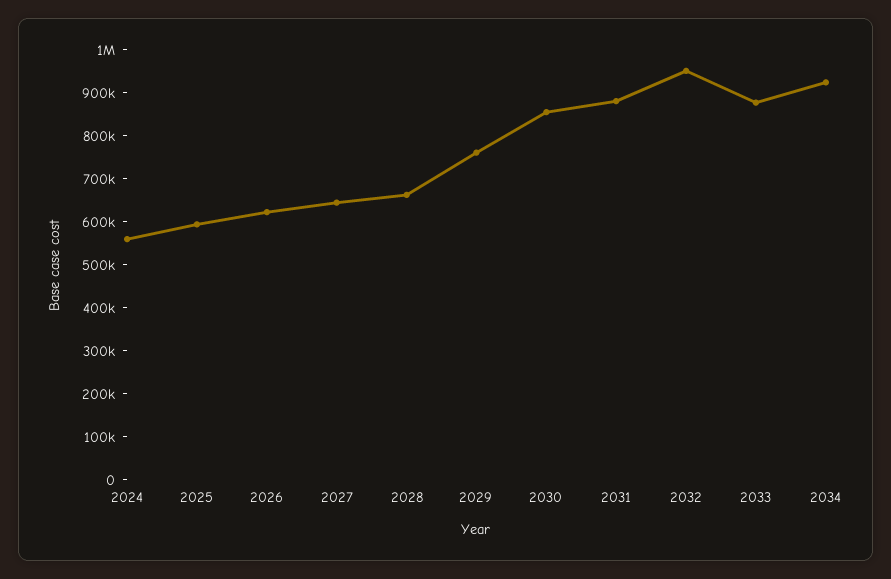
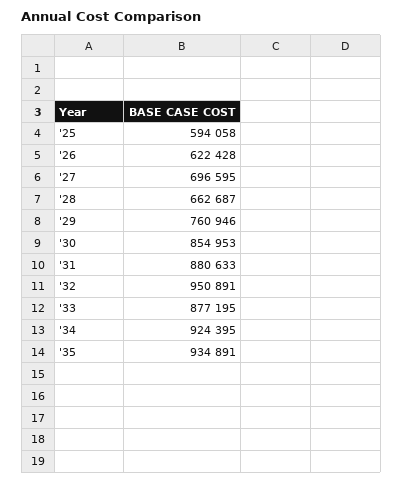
2024: 560000 -> none
2027: 640000 -> 696595
'35: none -> 934891

